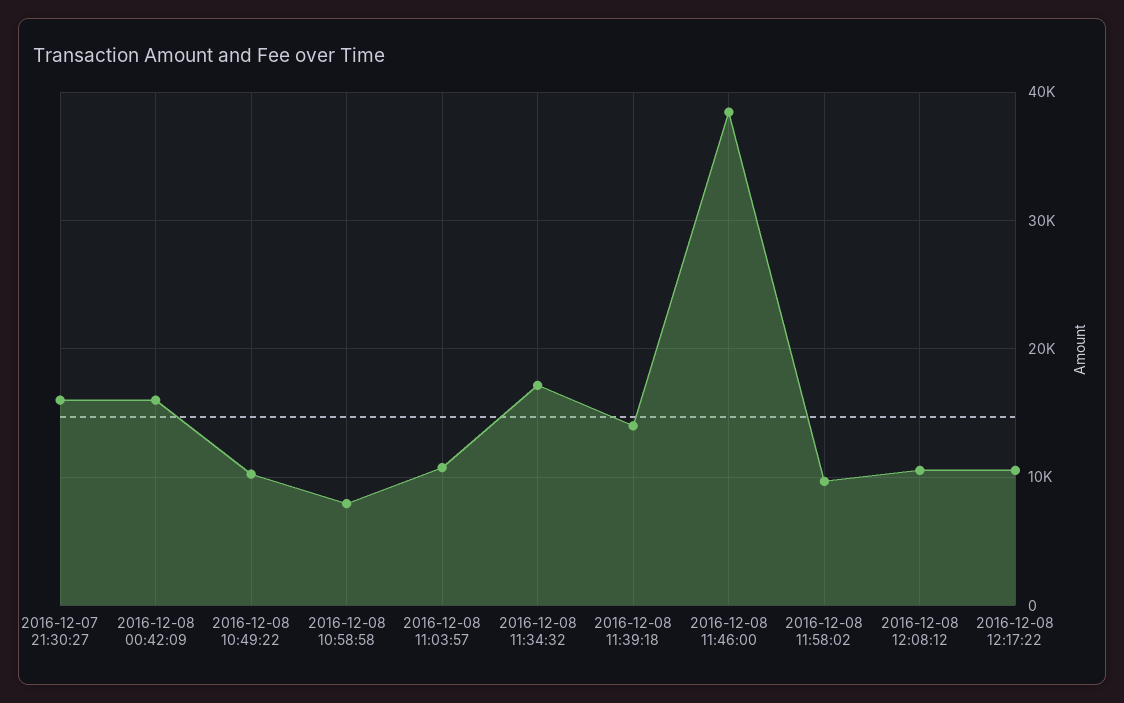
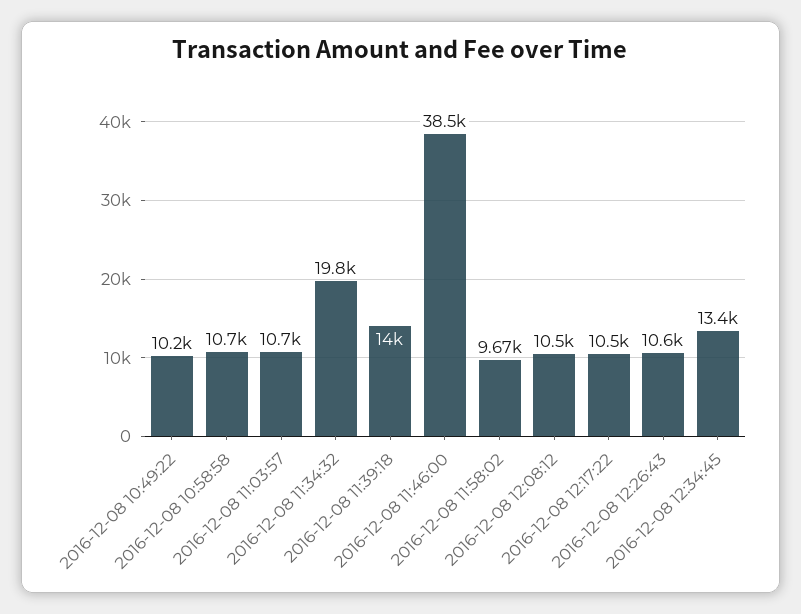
2016-12-07 21:30:27: 16000 -> none
2016-12-08 00:42:09: 16000 -> none
2016-12-08 10:58:58: 8000 -> 10700
2016-12-08 11:34:32: 17000 -> 19800
2016-12-08 12:26:43: none -> 10600
2016-12-08 12:34:45: none -> 13400

